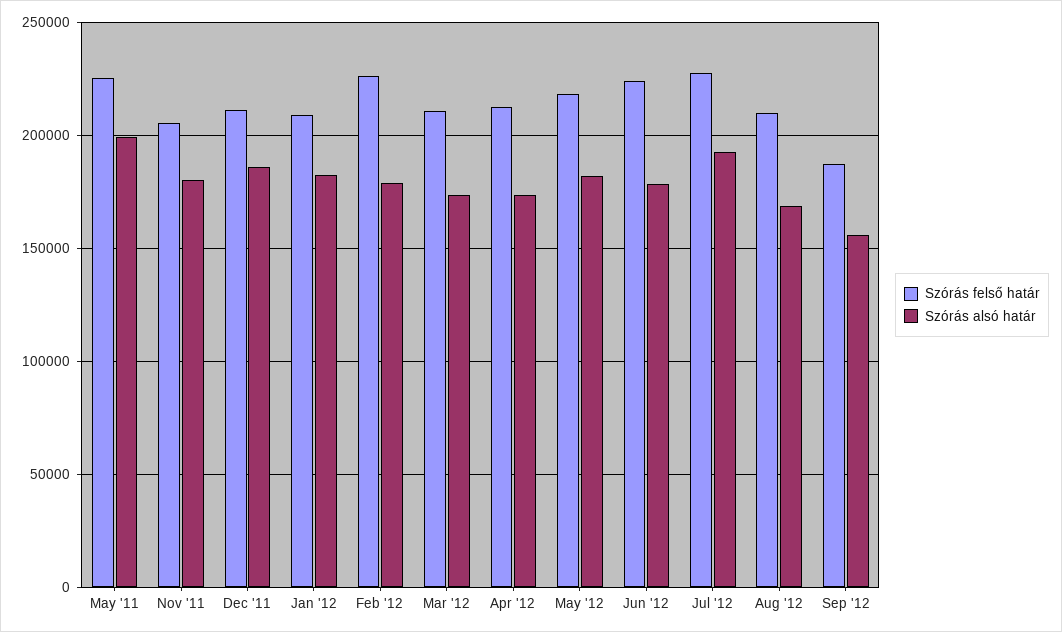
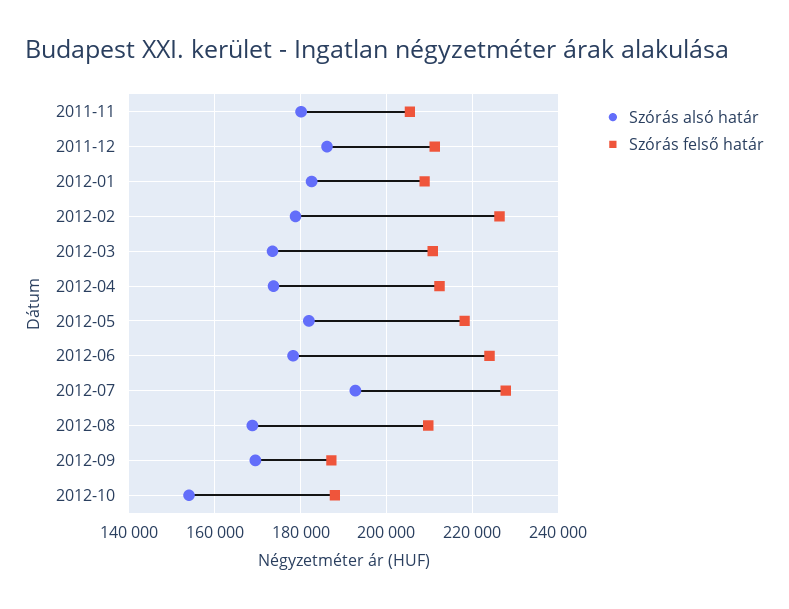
Szórás felső határ, May '11: 225000 -> none
Szórás alsó határ, May '11: 200000 -> none
Szórás alsó határ, Sep '12: 155000 -> 170000
Szórás alsó határ, 2012-10: none -> 154000
Szórás felső határ, 2012-10: none -> 188000

